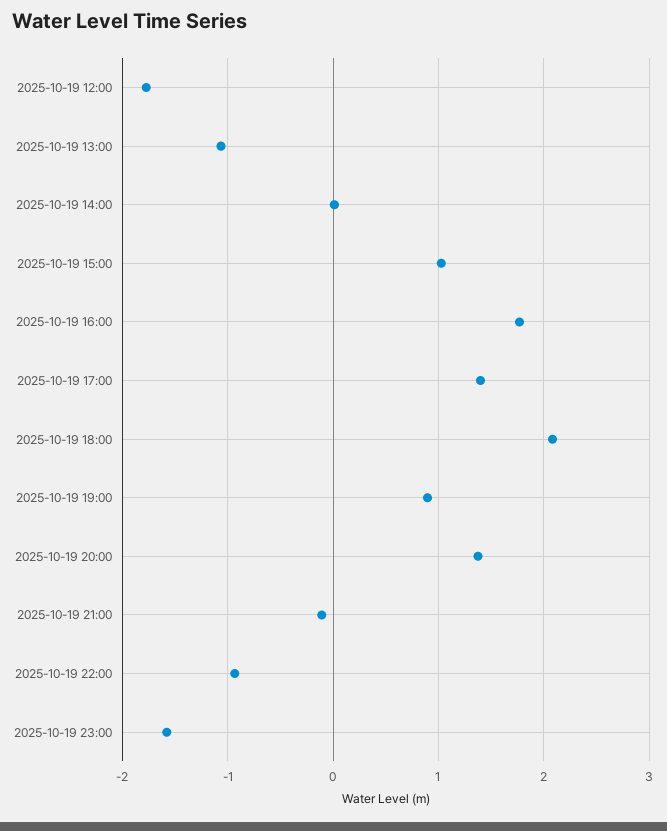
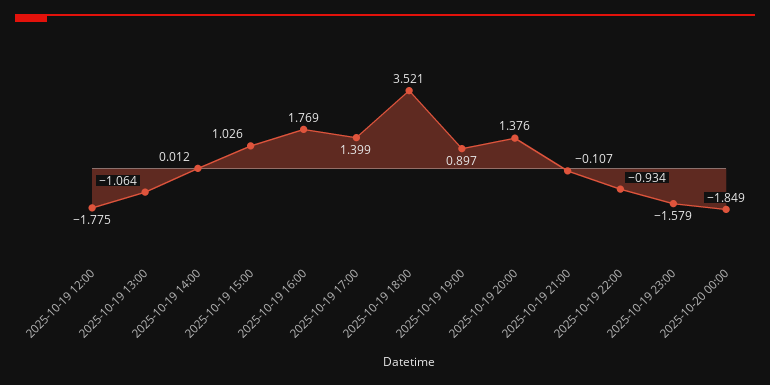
2025-10-19 18:00: 2.1 -> 3.521
2025-10-20 00:00: none -> -1.849

